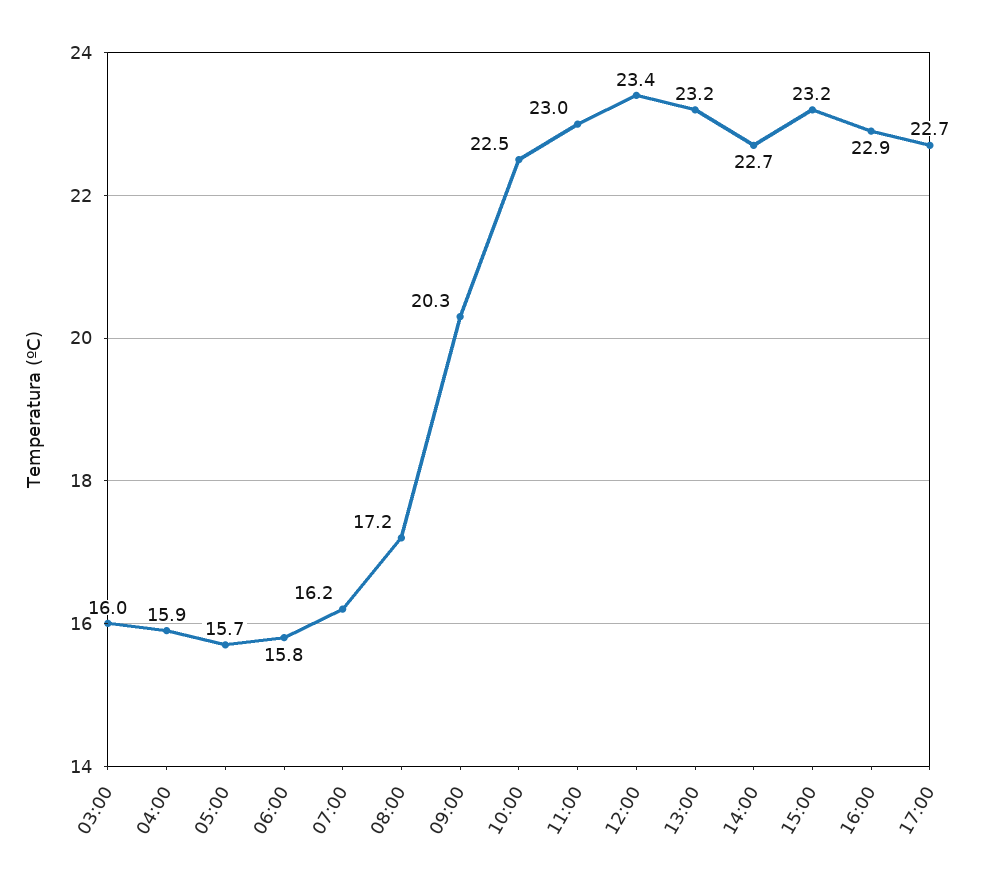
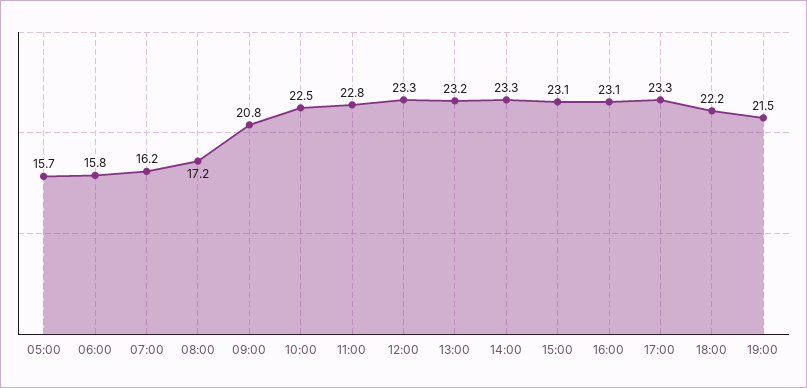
03:00: 16 -> none
04:00: 15.9 -> none
09:00: 20.3 -> 20.8
11:00: 23 -> 22.8
12:00: 23.4 -> 23.3
14:00: 22.7 -> 23.3
15:00: 23.2 -> 23.1
16:00: 22.9 -> 23.1
17:00: 22.7 -> 23.3
18:00: none -> 22.2
19:00: none -> 21.5

